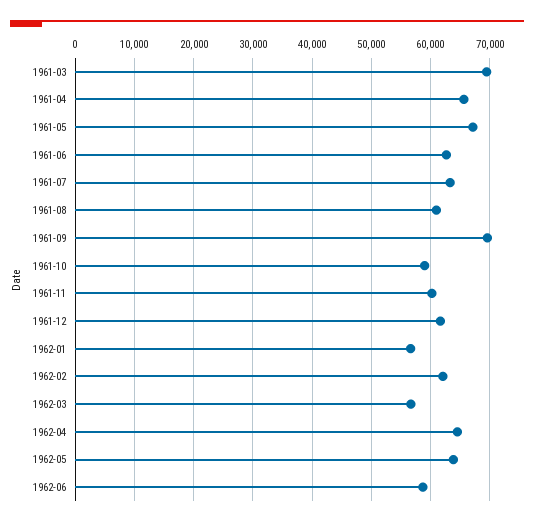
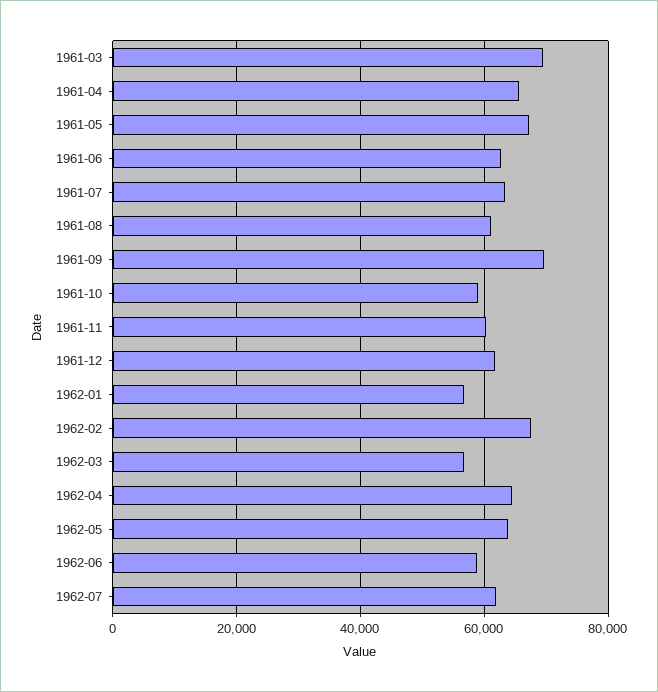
1962-02: 62000 -> 68000
1962-07: none -> 62000

